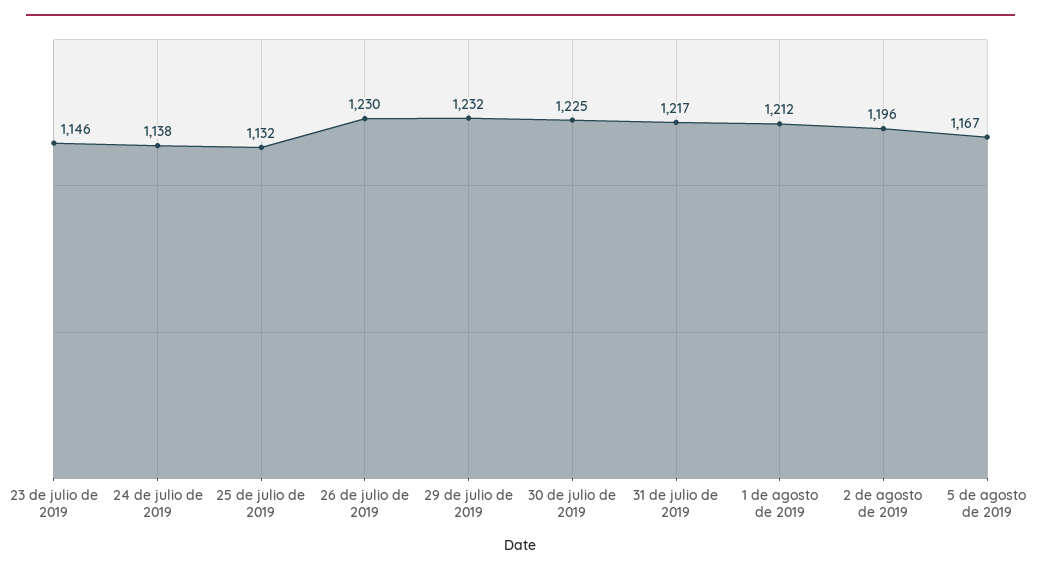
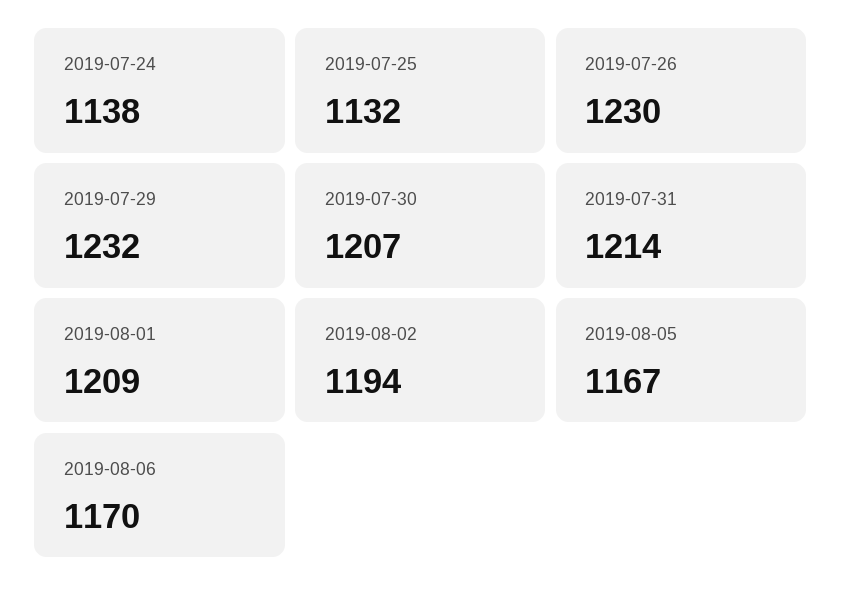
23 de julio de 2019: 1146 -> none
30 de julio de 2019: 1225 -> 1207
31 de julio de 2019: 1217 -> 1214
1 de agosto de 2019: 1212 -> 1209
2 de agosto de 2019: 1196 -> 1194
2019-08-06: none -> 1170

